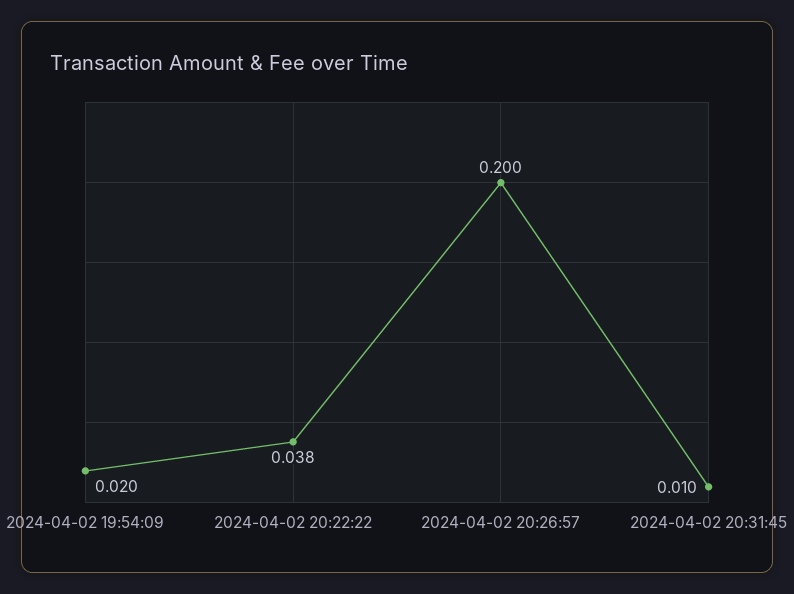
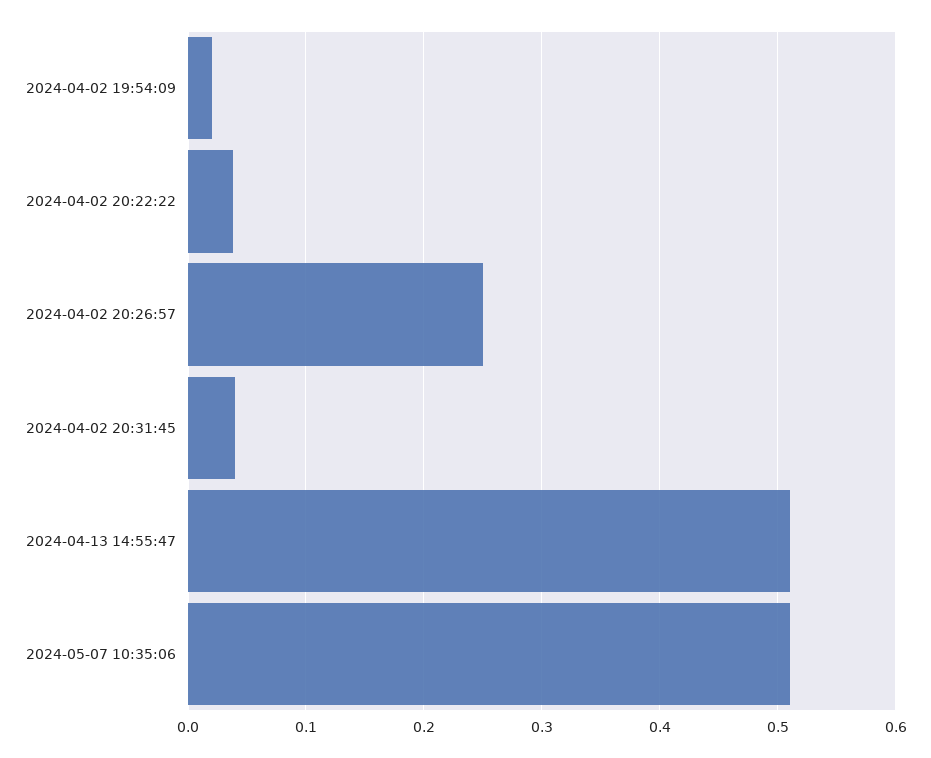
2024-04-02 20:26:57: 0.2 -> 0.25
2024-04-02 20:31:45: 0.01 -> 0.04
2024-04-13 14:55:47: none -> 0.51
2024-05-07 10:35:06: none -> 0.51

